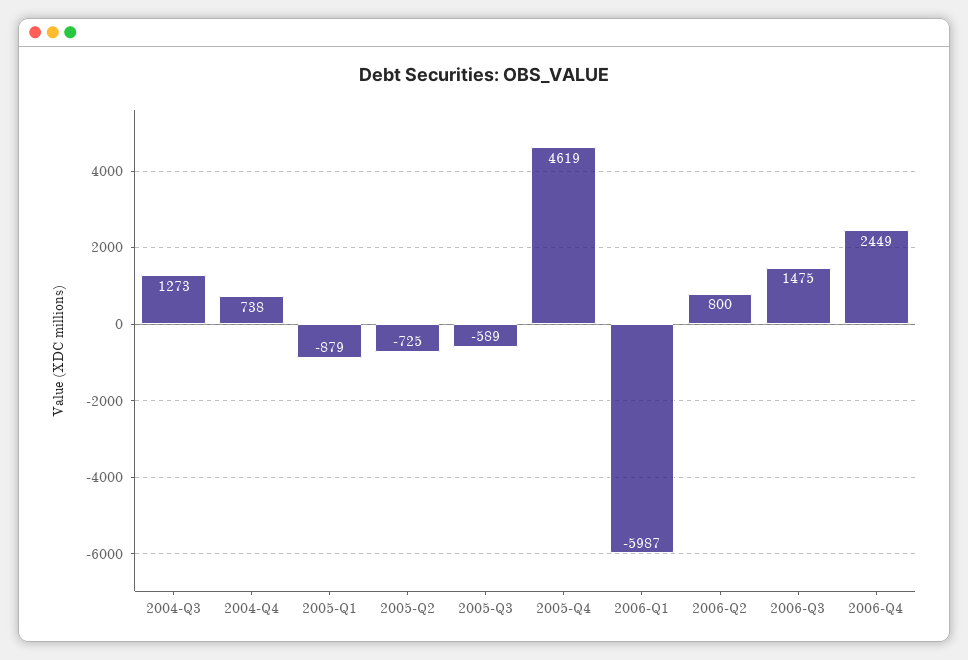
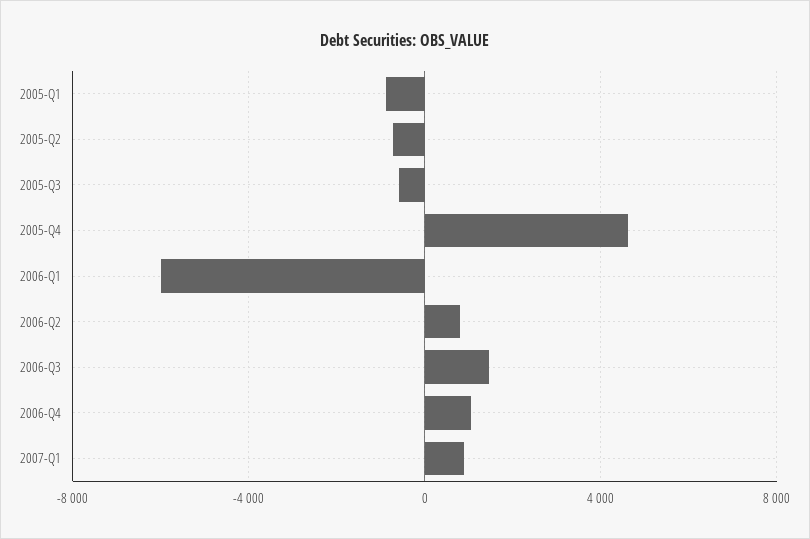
2004-Q3: 1273 -> none
2004-Q4: 738 -> none
2006-Q4: 2449 -> 1000
2007-Q1: none -> 1000

